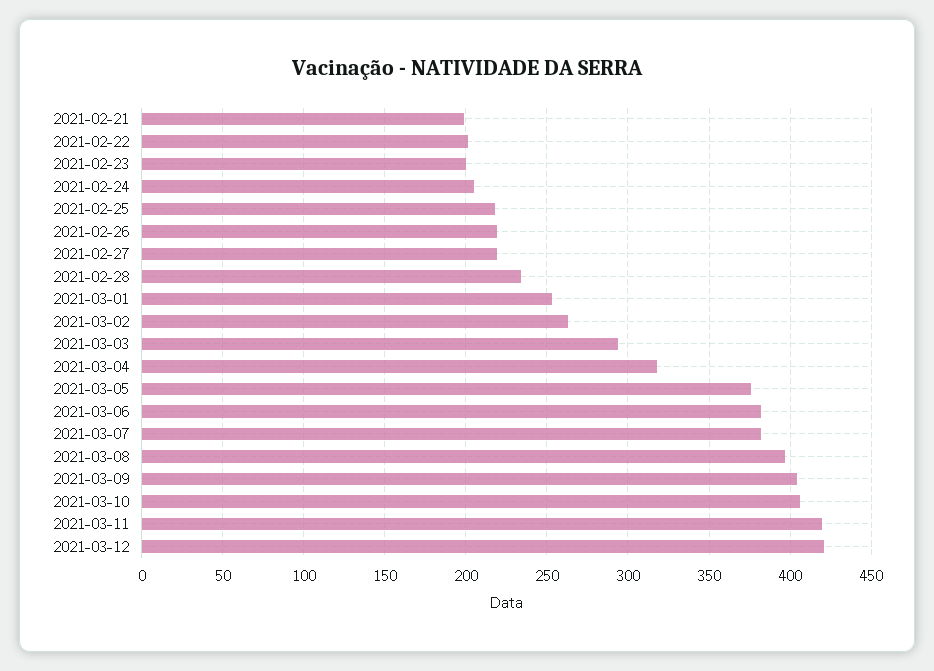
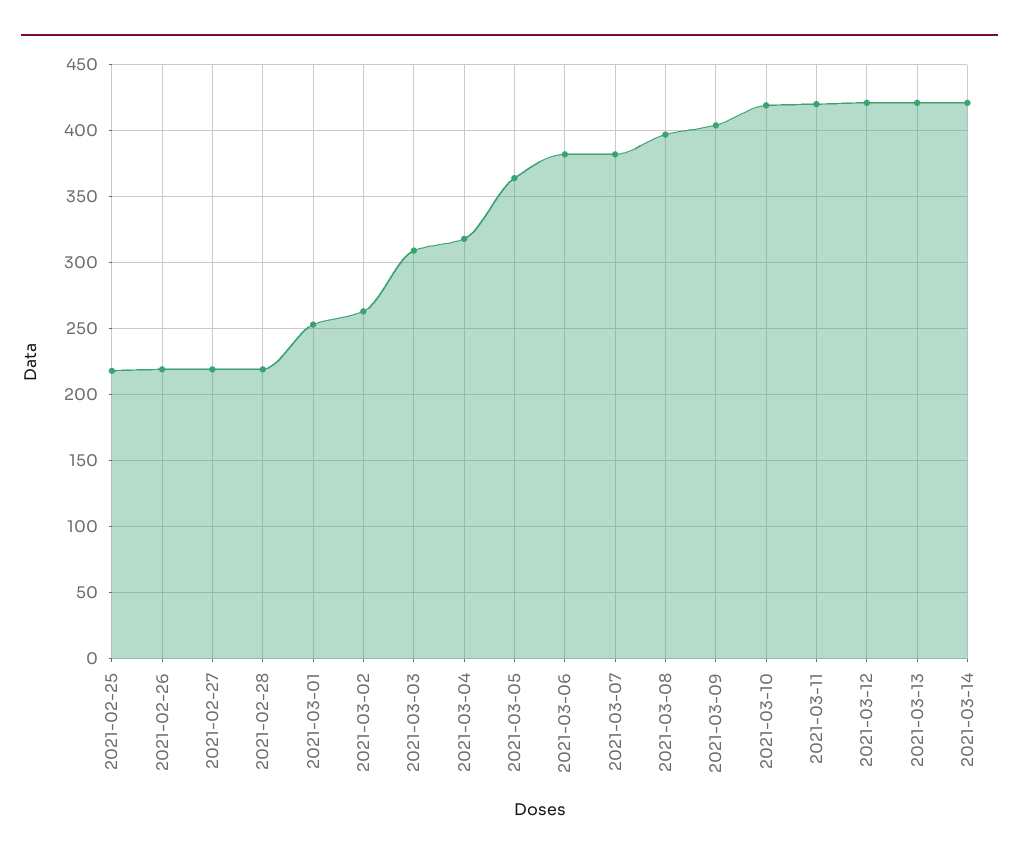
2021-02-21: 200 -> none
2021-02-22: 200 -> none
2021-02-23: 200 -> none
2021-02-24: 205 -> none
2021-02-28: 235 -> 220
2021-03-03: 295 -> 310
2021-03-05: 375 -> 365
2021-03-10: 405 -> 420
2021-03-13: none -> 420
2021-03-14: none -> 420

